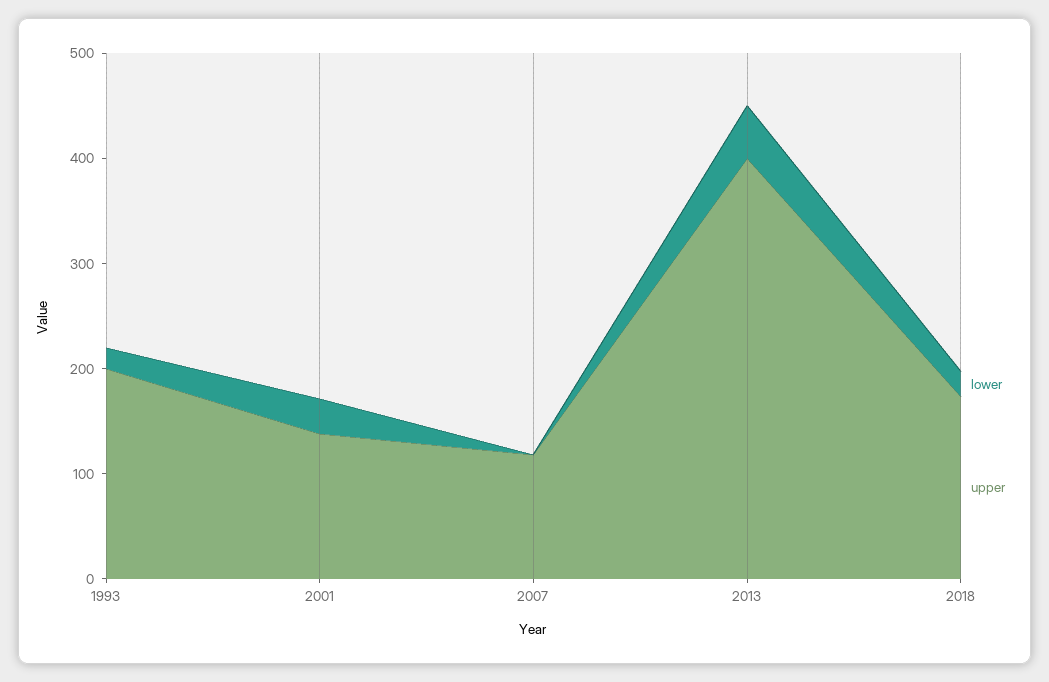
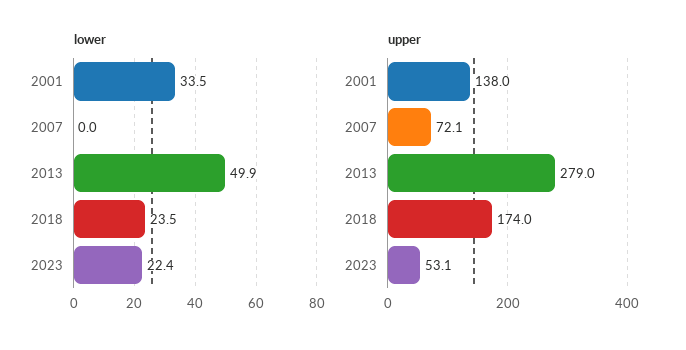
lower, 1993: 20 -> none
upper, 1993: 200 -> none
upper, 2007: 120 -> 72.1
upper, 2013: 400 -> 279
lower, 2023: none -> 22.4
upper, 2023: none -> 53.1

